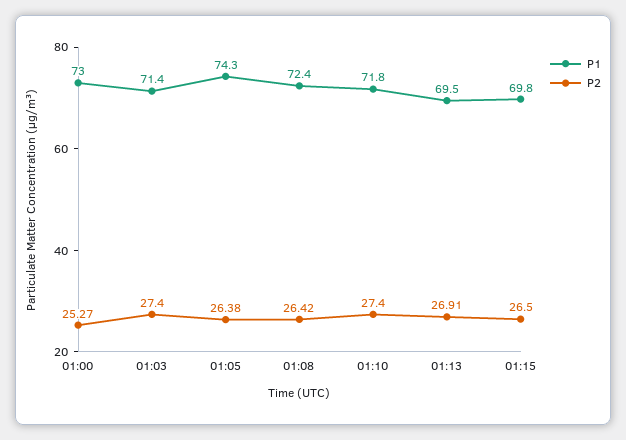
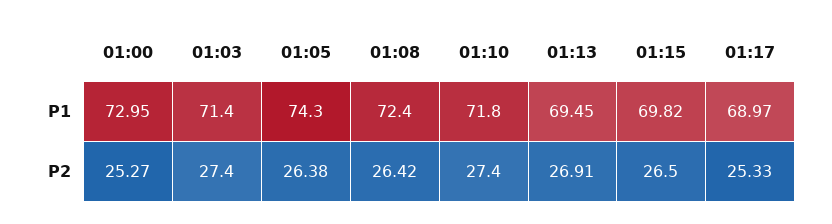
P1, 01:17: none -> 68.97
P2, 01:17: none -> 25.33

